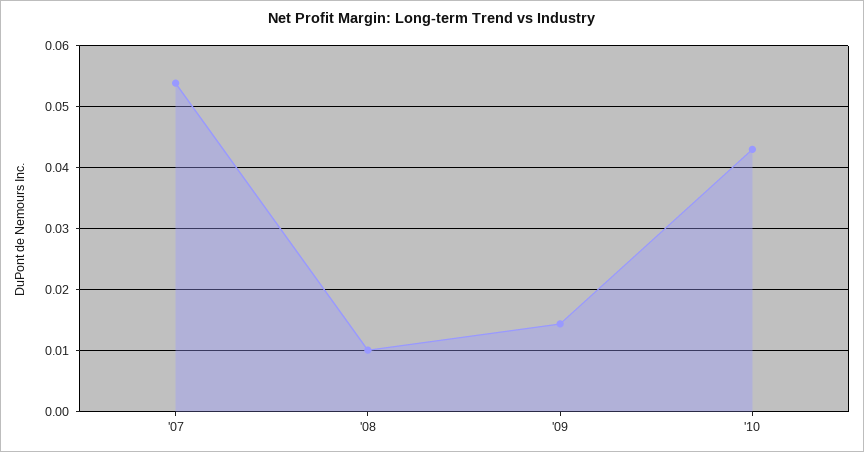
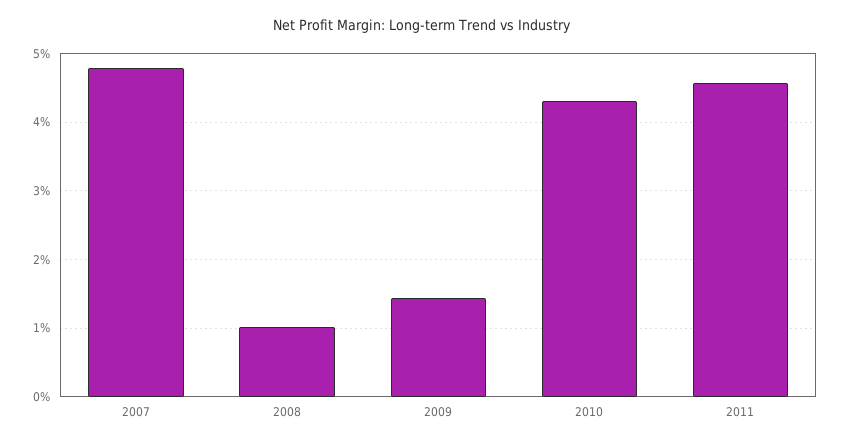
'07: 0.054 -> 0.048
2011: none -> 0.046

